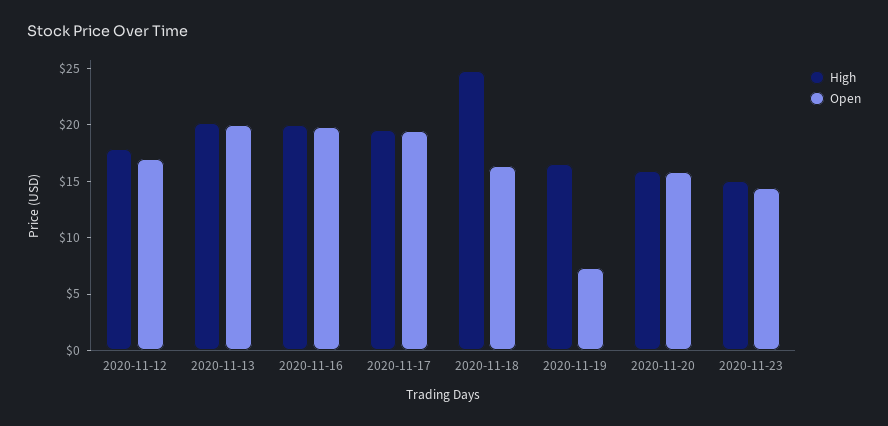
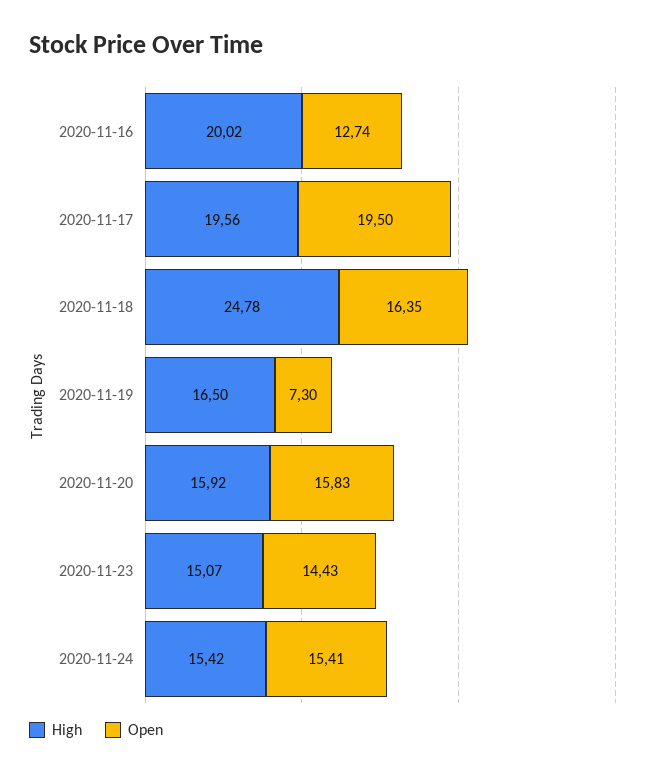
High, 2020-11-12: 18 -> none
Open, 2020-11-12: 17 -> none
High, 2020-11-13: 20 -> none
Open, 2020-11-13: 20 -> none
Open, 2020-11-16: 20 -> 12.74
High, 2020-11-24: none -> 15.42
Open, 2020-11-24: none -> 15.41

